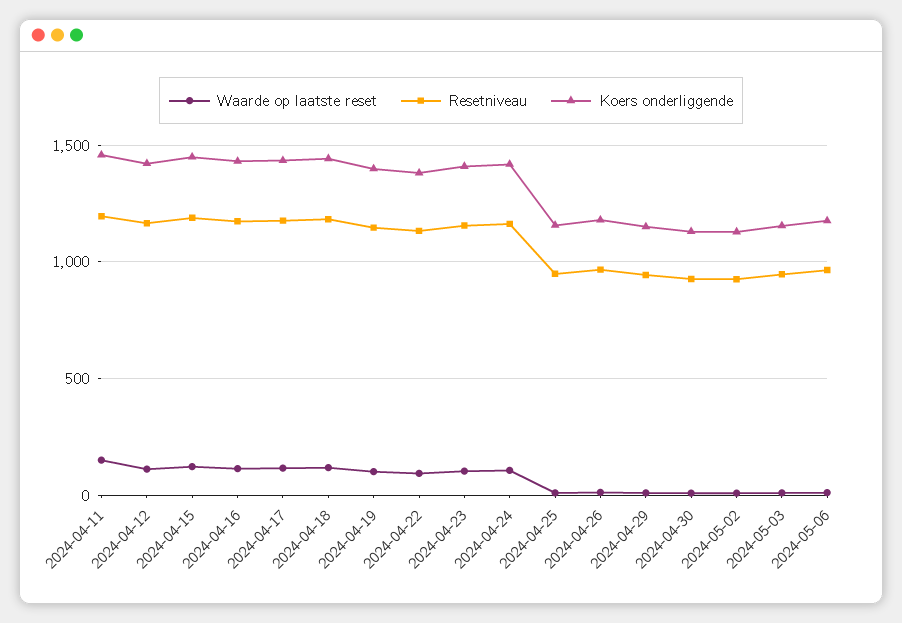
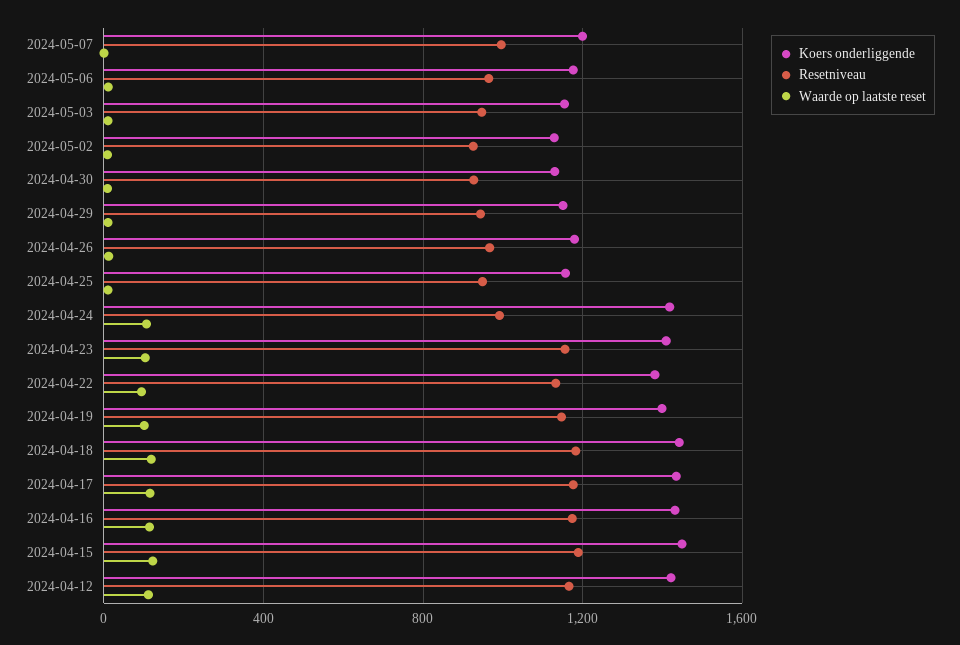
Waarde op laatste reset, 2024-04-11: 150 -> none
Resetniveau, 2024-04-11: 1200 -> none
Koers onderliggende, 2024-04-11: 1450 -> none
Resetniveau, 2024-04-24: 1150 -> 1000
Koers onderliggende, 2024-05-07: none -> 1200
Resetniveau, 2024-05-07: none -> 1000
Waarde op laatste reset, 2024-05-07: none -> 0

